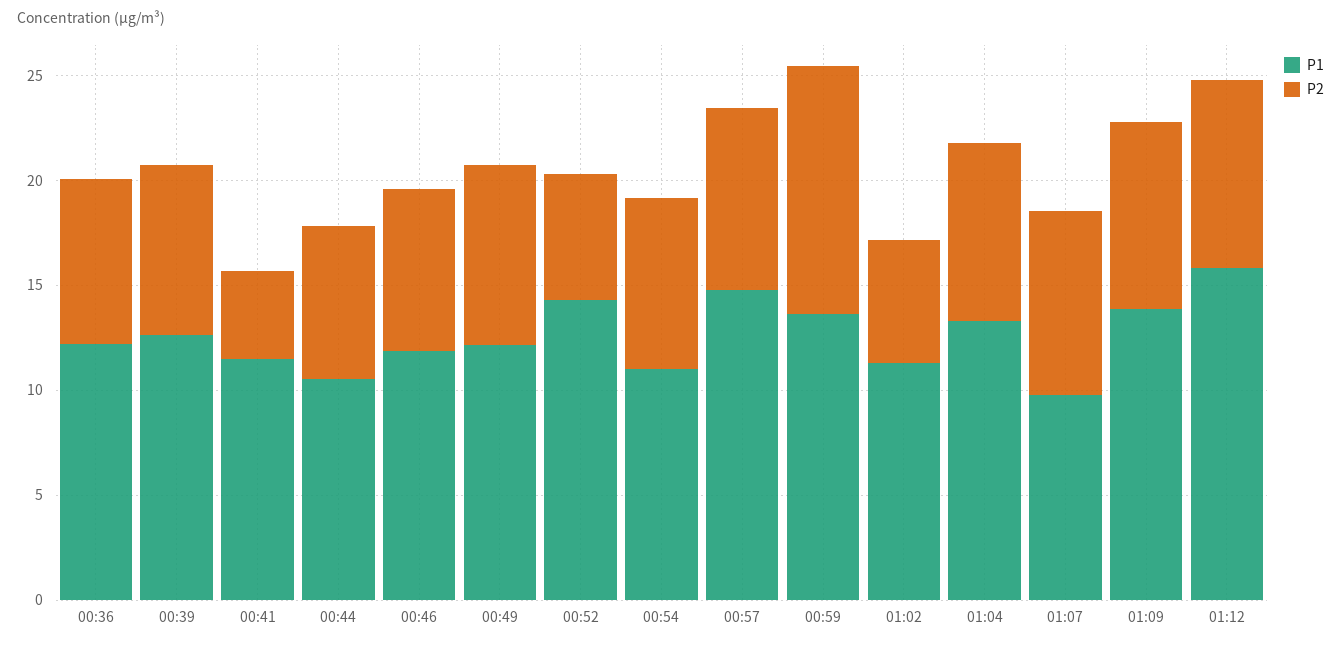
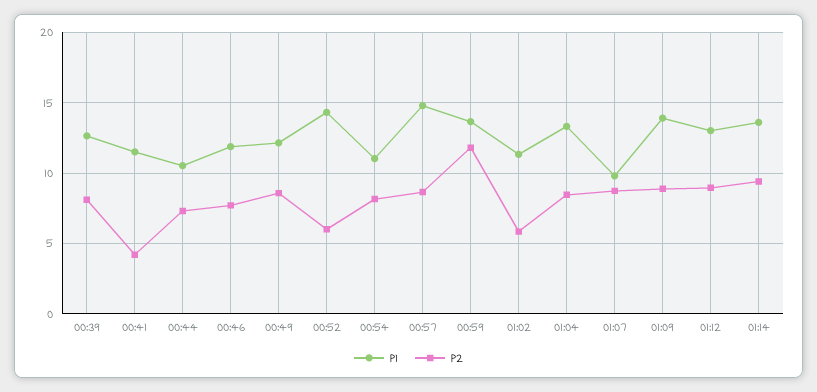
P1, 00:36: 12 -> none
P2, 00:36: 8 -> none
P1, 01:12: 16 -> 13
P1, 01:14: none -> 13.5
P2, 01:14: none -> 9.5

